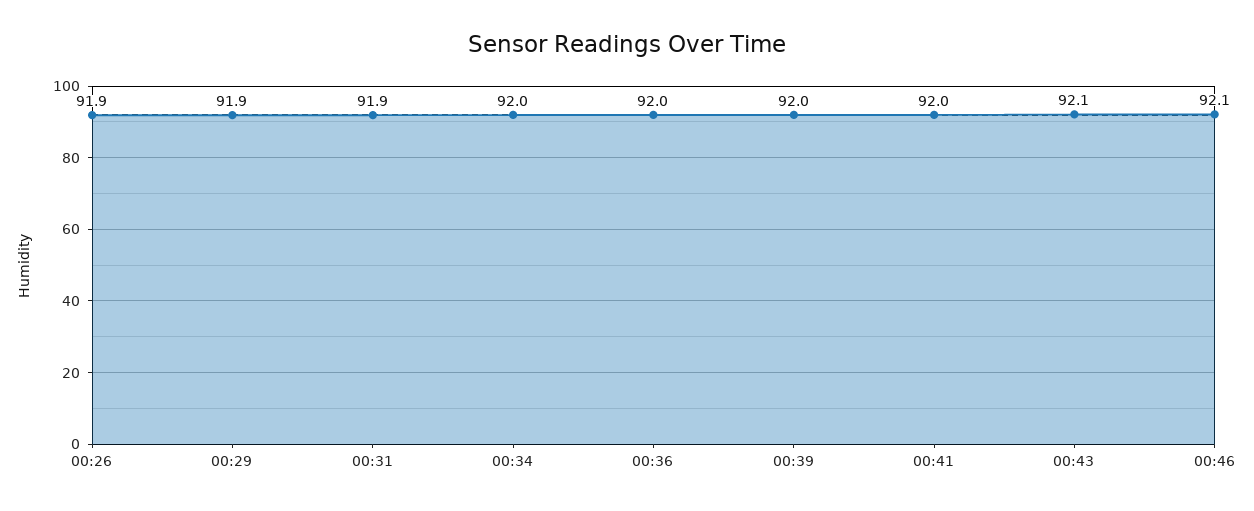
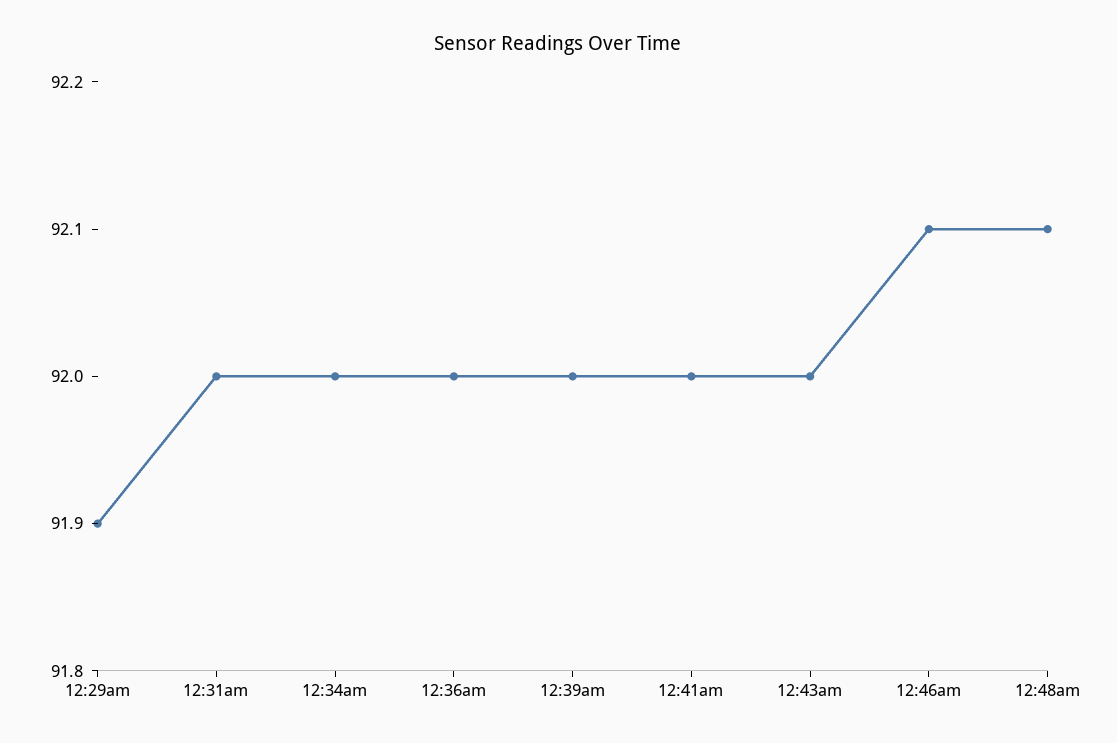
00:26: 91.9 -> none
00:31: 91.9 -> 92
00:43: 92.1 -> 92
12:48am: none -> 92.1

